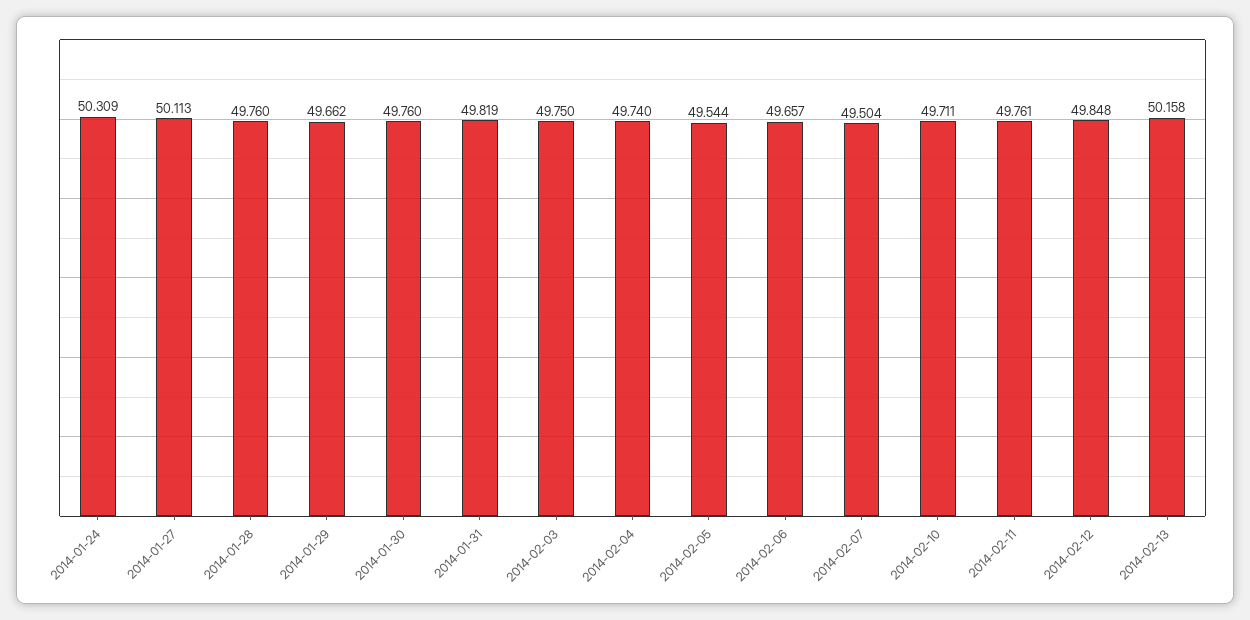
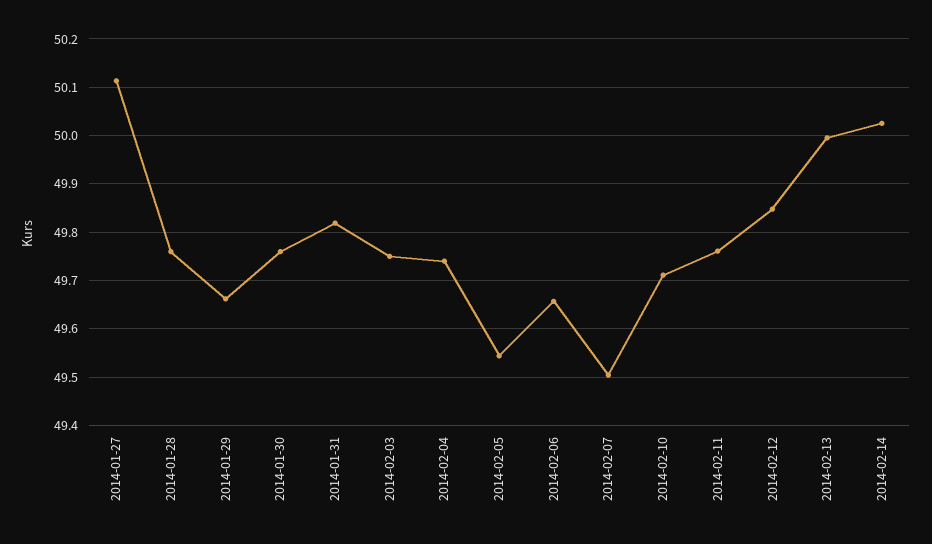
2014-01-24: 50.309 -> none
2014-02-13: 50.158 -> 50
2014-02-14: none -> 50.02

